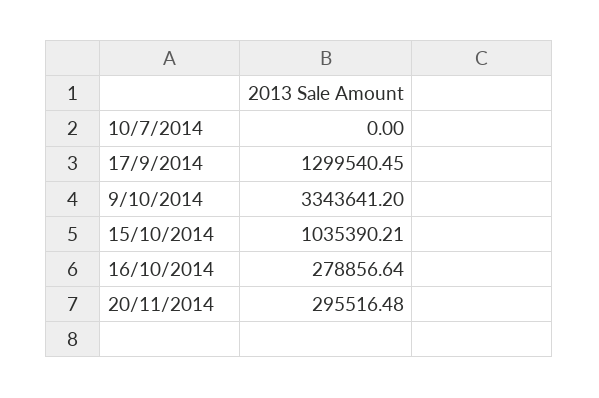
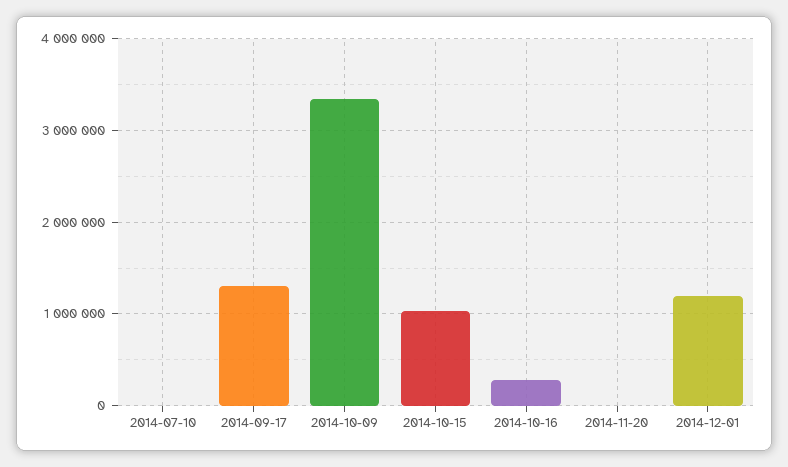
20/11/2014: 295516.48 -> 0
2014-12-01: none -> 1200000

